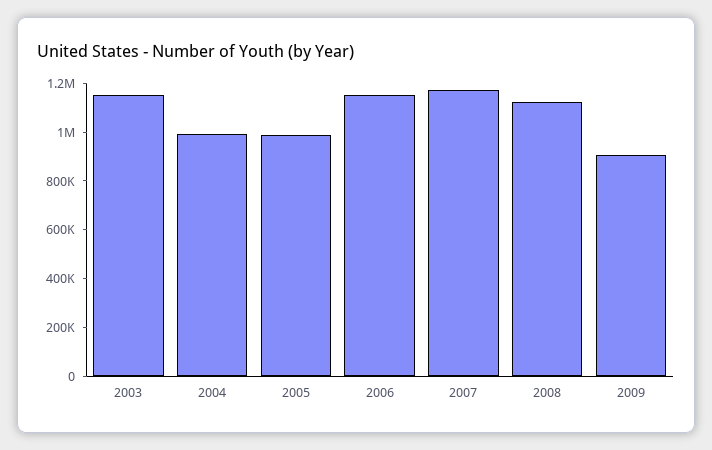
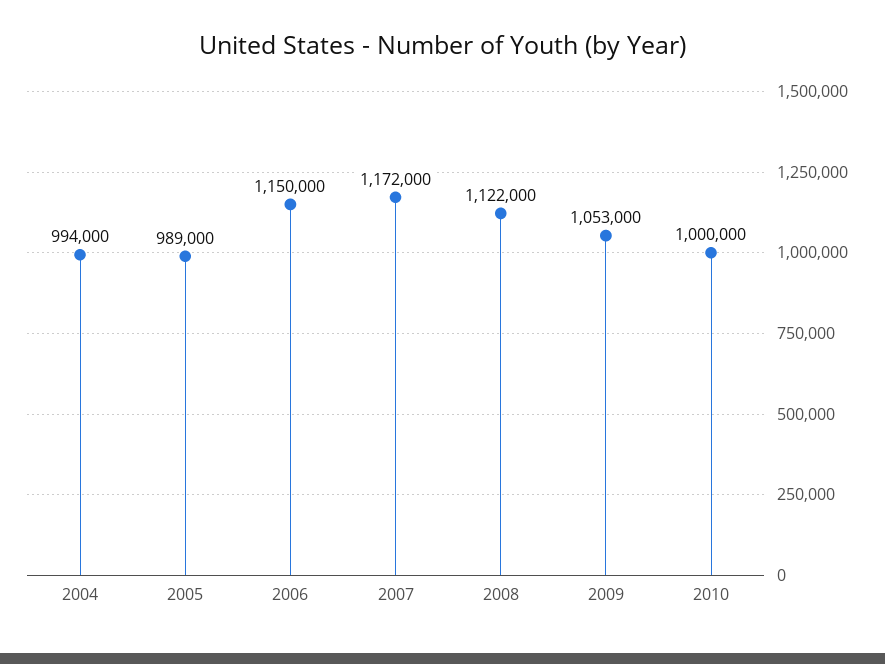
2003: 1150000 -> none
2009: 900000 -> 1053000
2010: none -> 1000000

